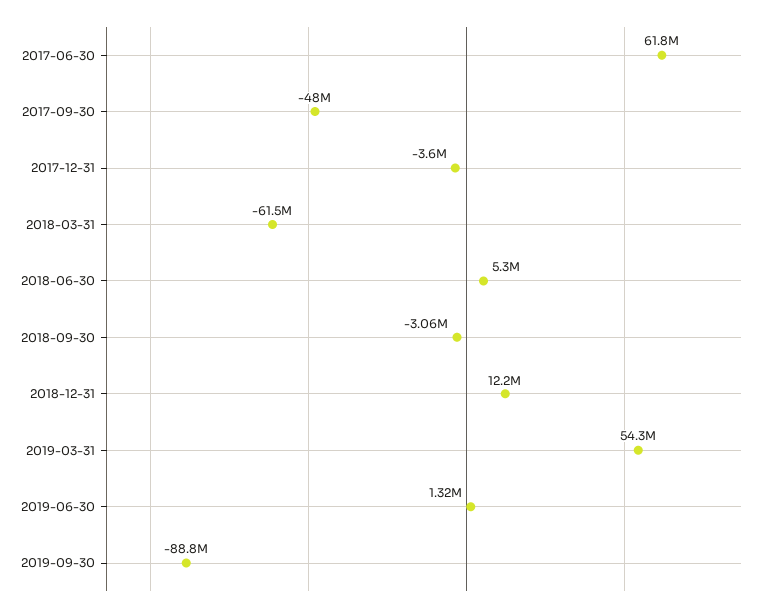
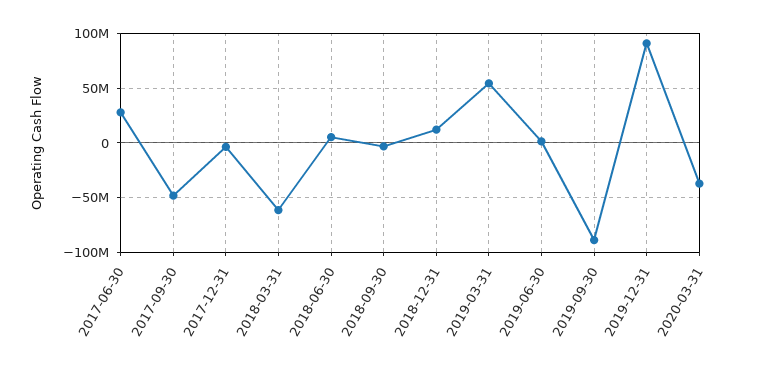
2017-06-30: 61800000 -> 30000000
2019-12-31: none -> 90000000
2020-03-31: none -> -40000000

